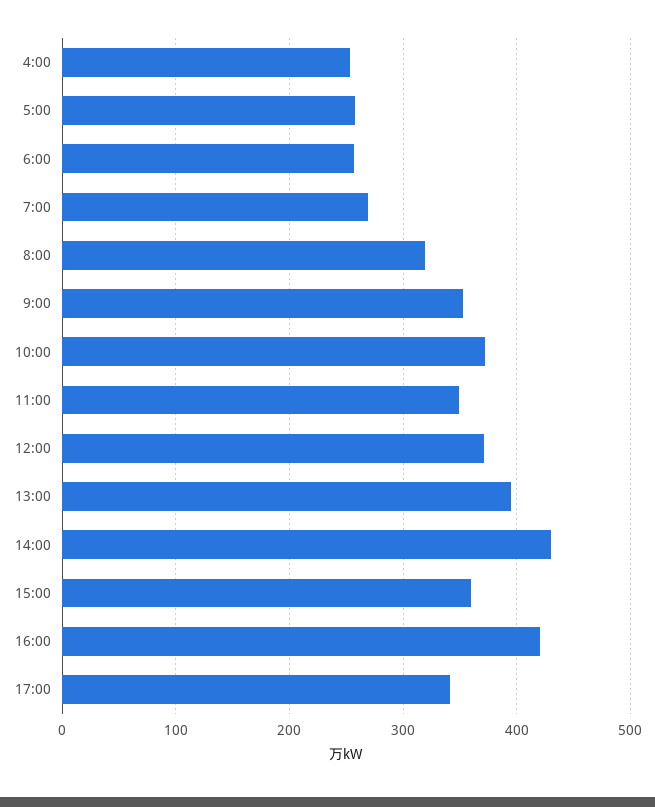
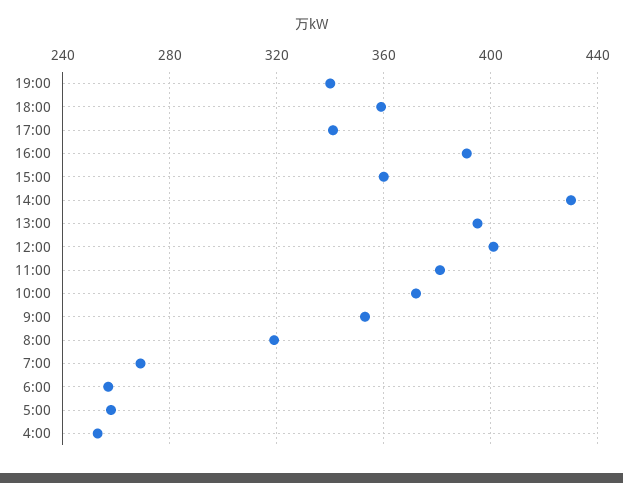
11:00: 350 -> 380
12:00: 370 -> 400
16:00: 420 -> 390
19:00: none -> 340
18:00: none -> 360

